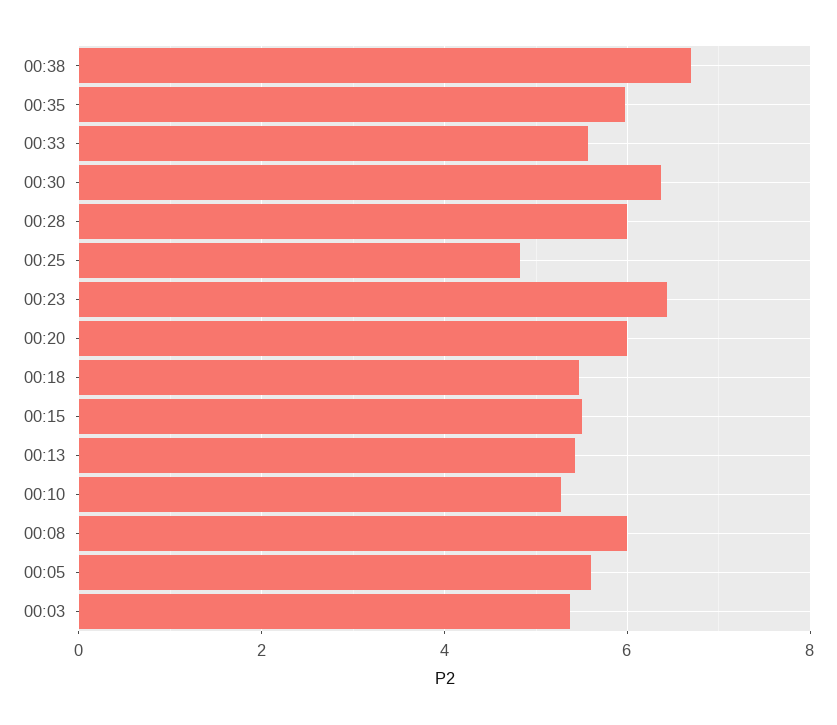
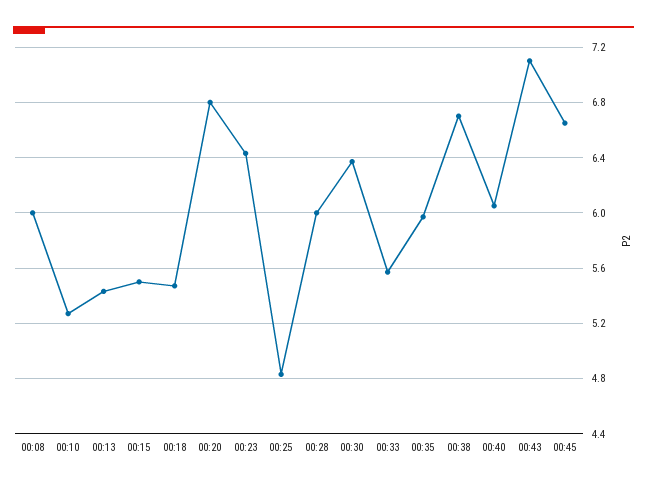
00:20: 6 -> 6.8
00:05: 5.6 -> none
00:03: 5.4 -> none
00:40: none -> 6.05
00:43: none -> 7.1
00:45: none -> 6.65

